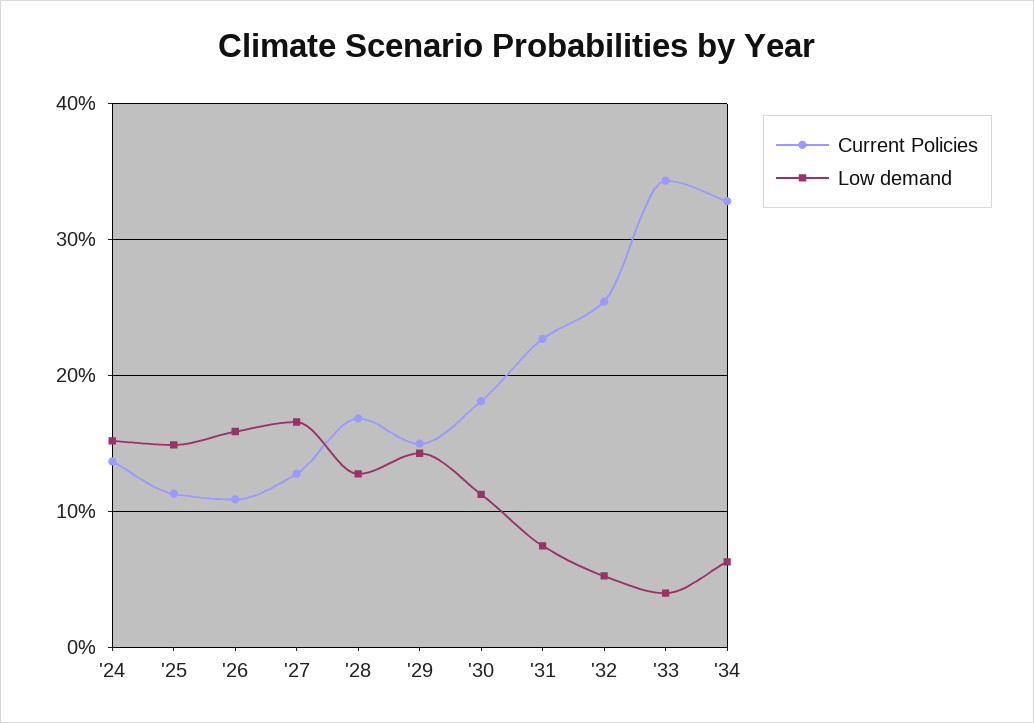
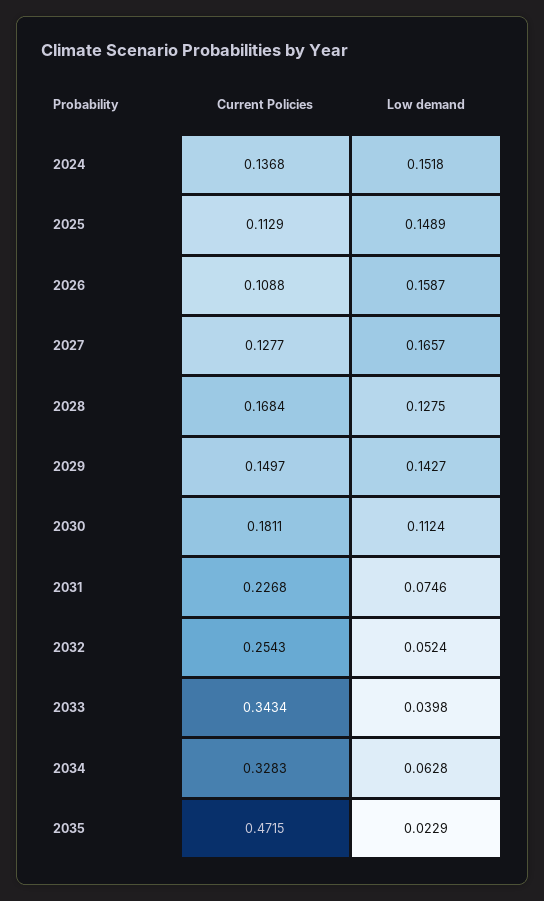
Current Policies, 2035: none -> 0.4715
Low demand, 2035: none -> 0.0229

